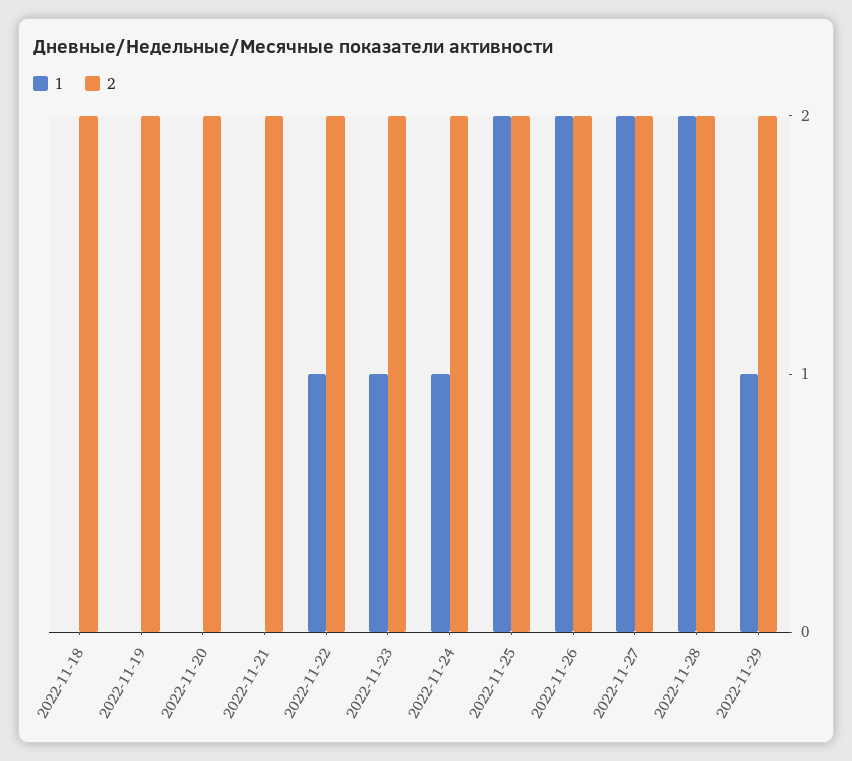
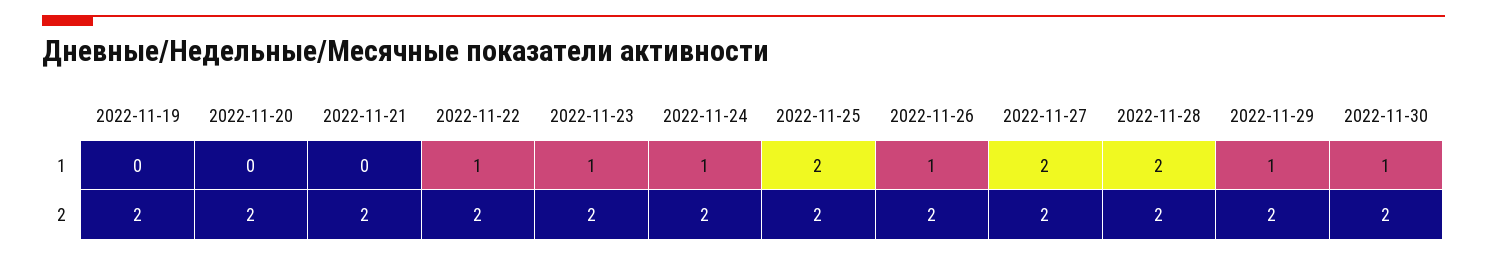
1, 2022-11-18: 0 -> none
2, 2022-11-18: 2 -> none
1, 2022-11-26: 2 -> 1
1, 2022-11-30: none -> 1
2, 2022-11-30: none -> 2

